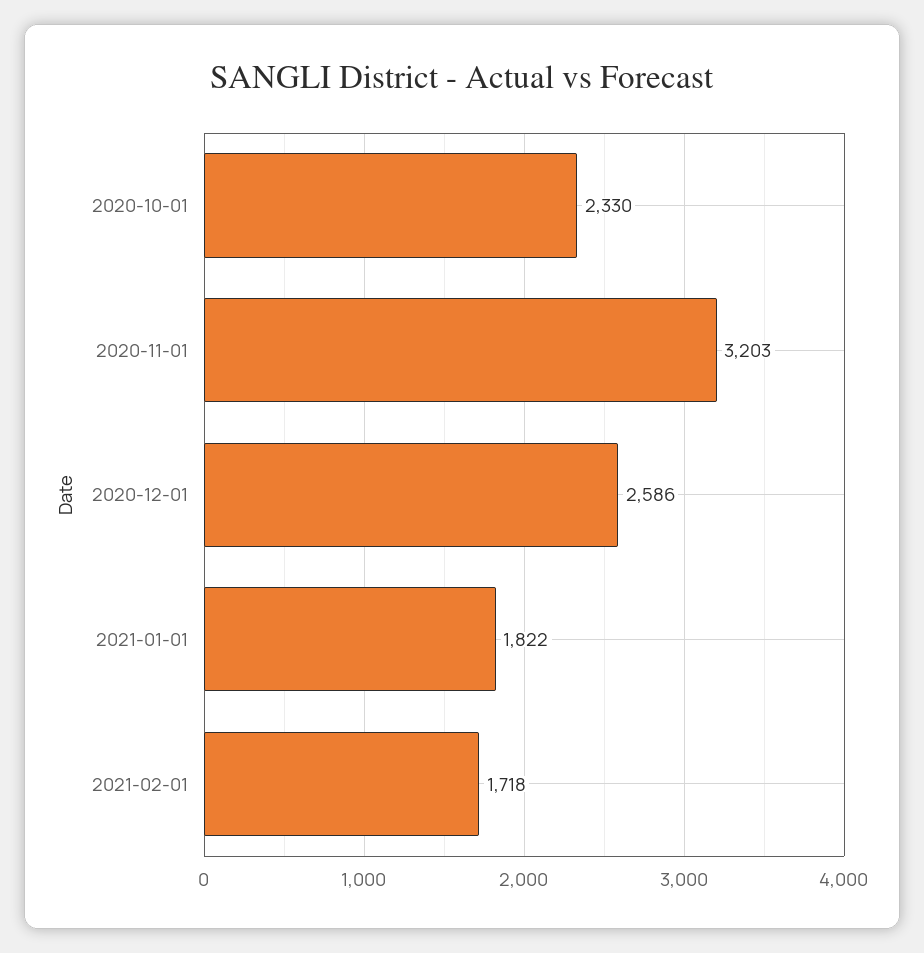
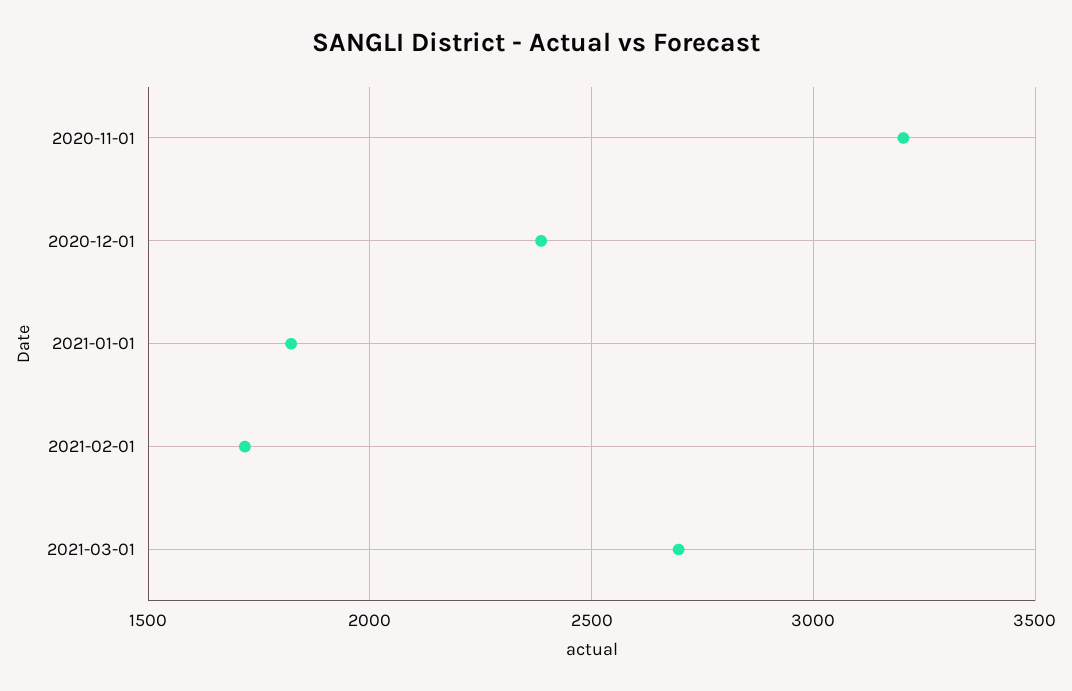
2020-10-01: 2330 -> none
2020-12-01: 2586 -> 2400
2021-03-01: none -> 2700

